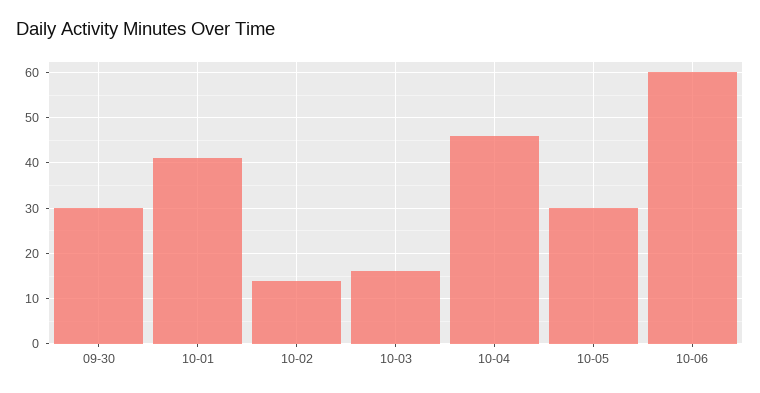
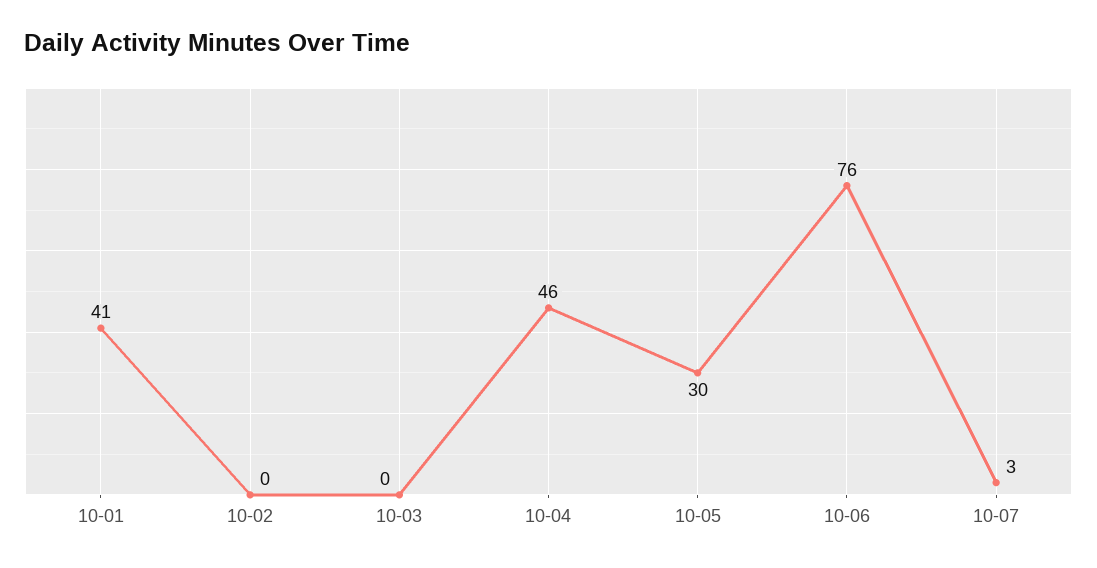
09-30: 30 -> none
10-02: 15 -> 0
10-03: 15 -> 0
10-06: 60 -> 76
10-07: none -> 3

